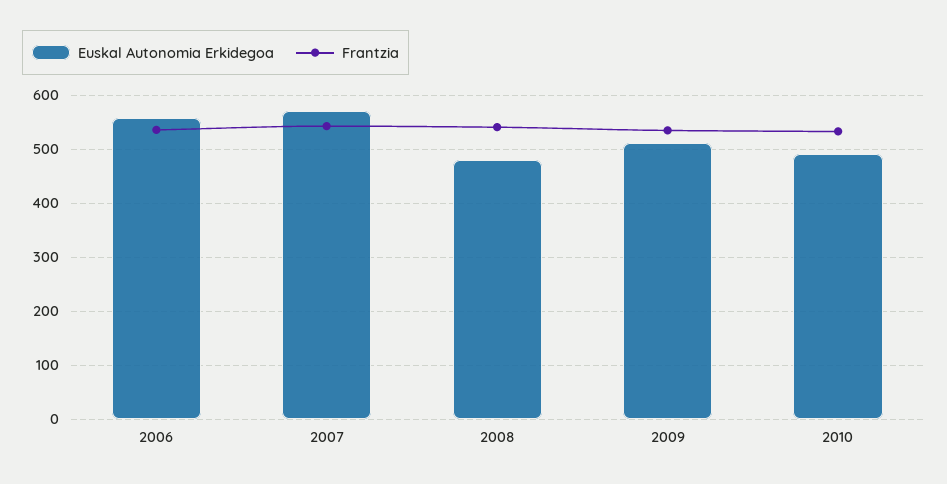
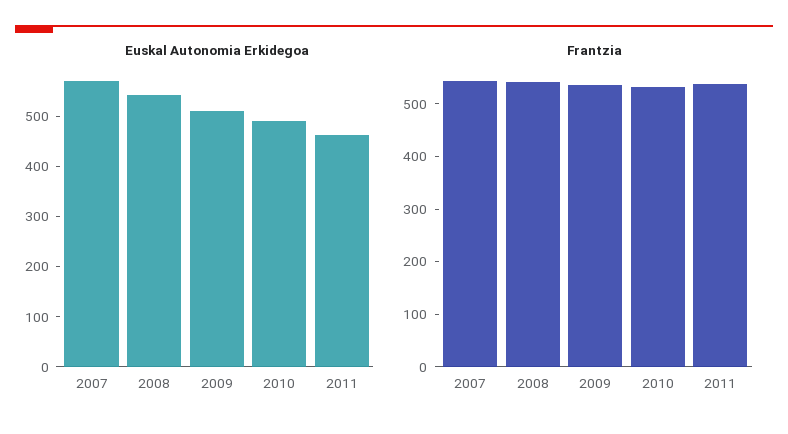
Euskal Autonomia Erkidegoa, 2006: 560 -> none
Frantzia, 2006: 540 -> none
Euskal Autonomia Erkidegoa, 2008: 480 -> 540
Euskal Autonomia Erkidegoa, 2011: none -> 460
Frantzia, 2011: none -> 540

